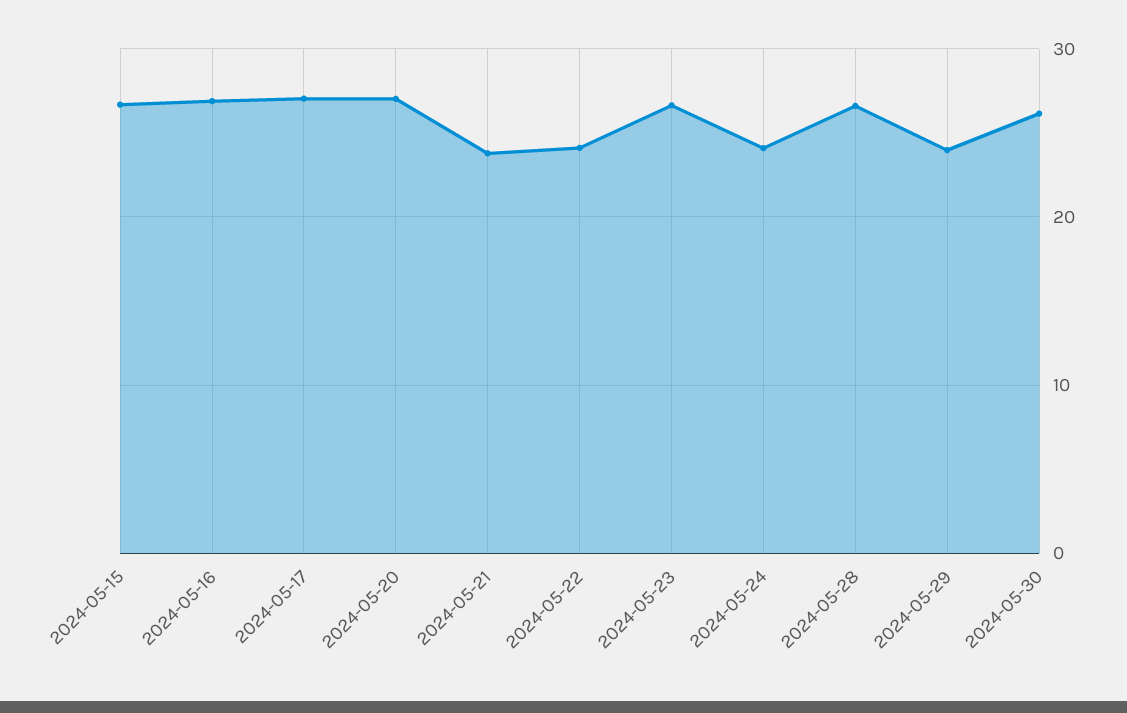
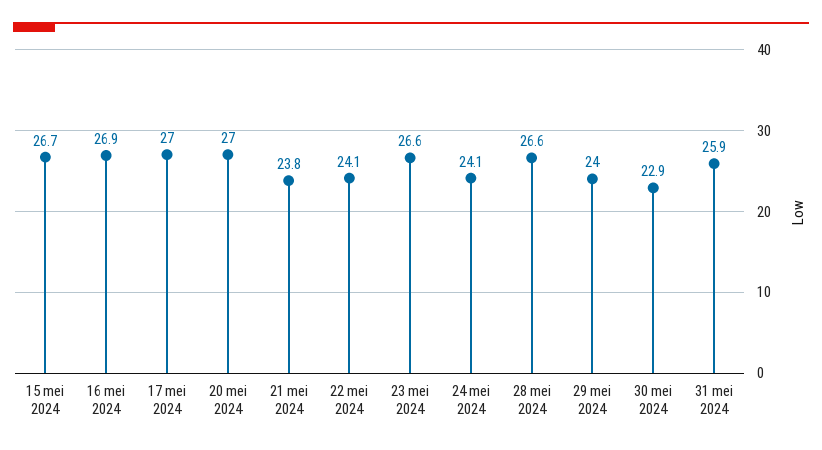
2024-05-30: 26 -> 22.9
31 mei 2024: none -> 25.9

